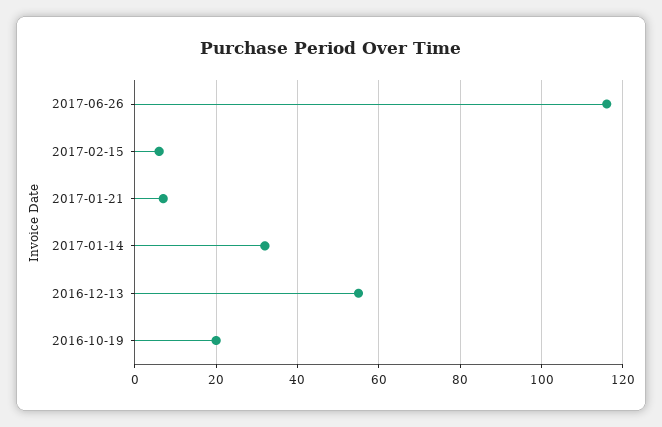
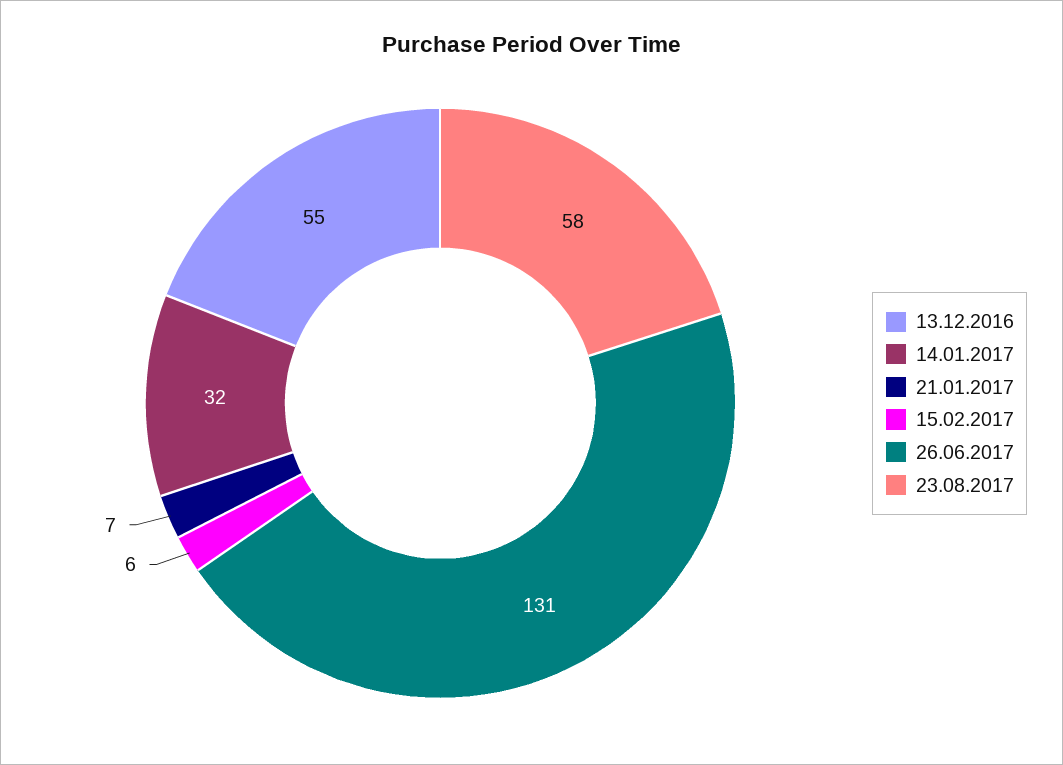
2017-06-26: 115 -> 131
2016-10-19: 20 -> none
23.08.2017: none -> 58

